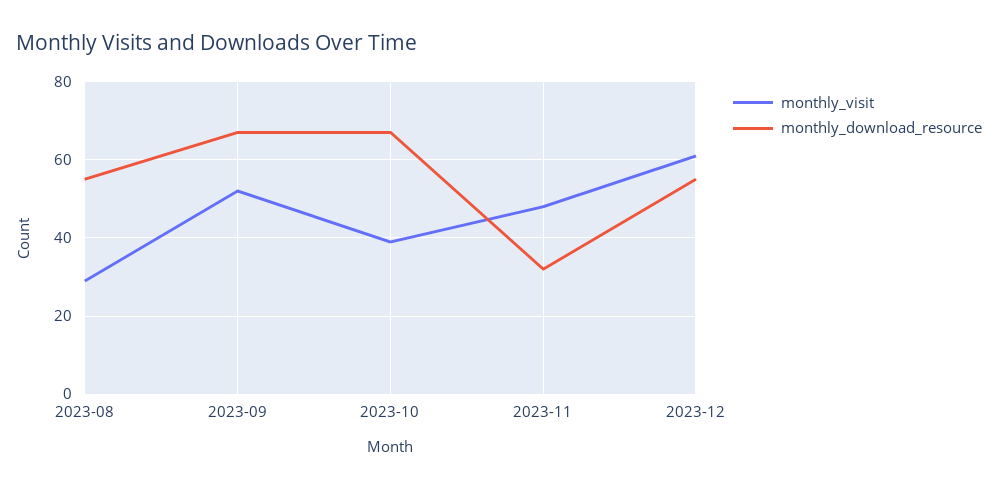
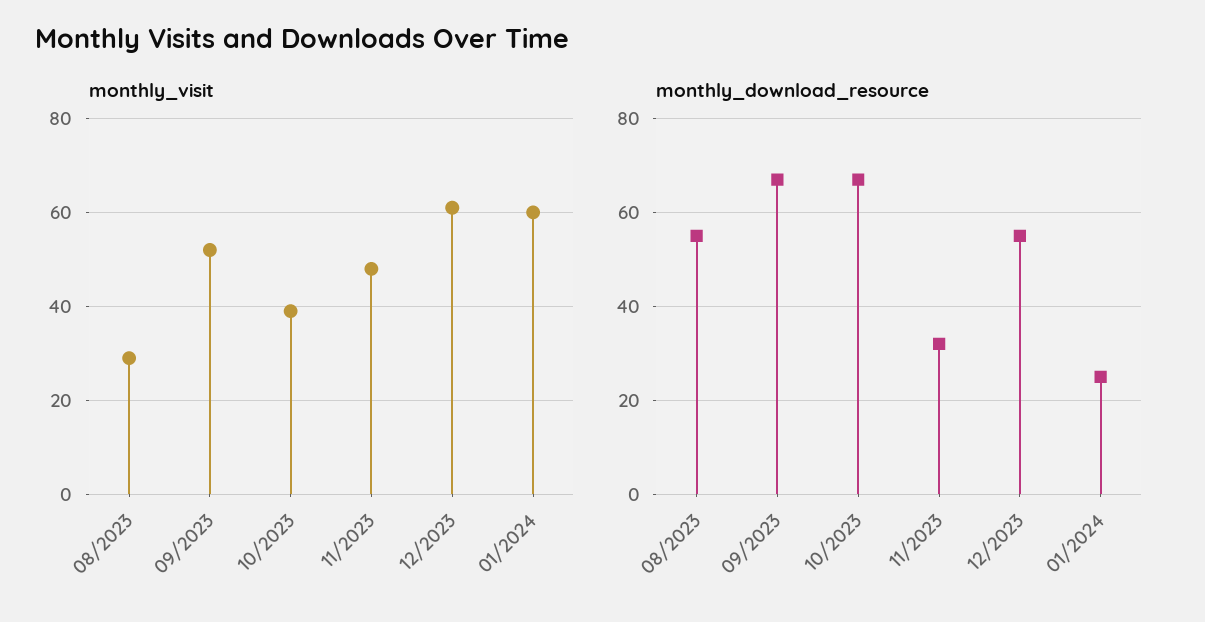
monthly_visit, 01/2024: none -> 60
monthly_download_resource, 01/2024: none -> 25

